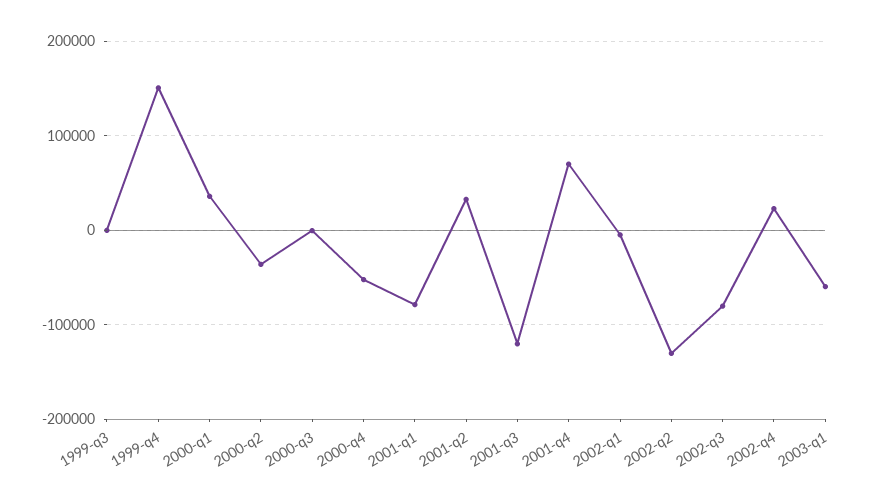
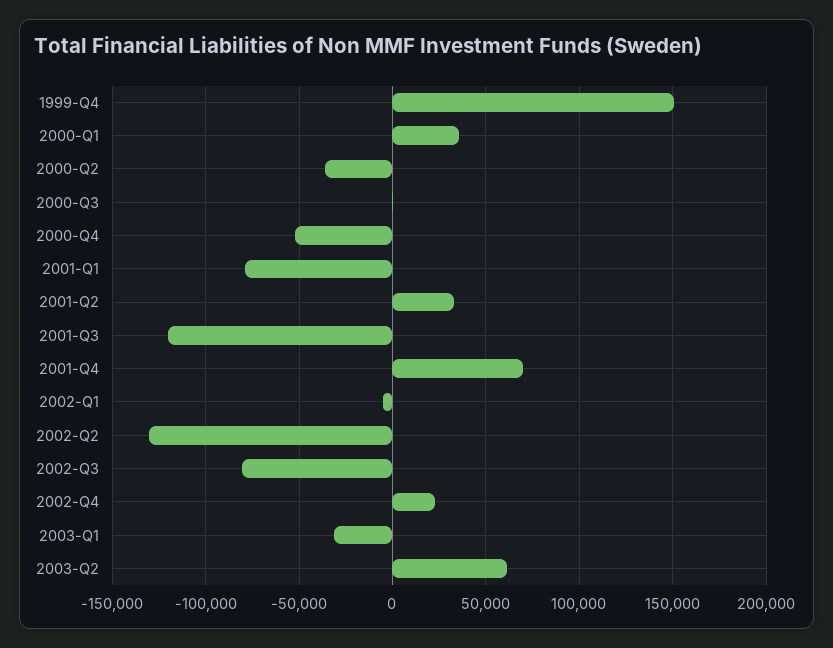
1999-q3: 0 -> none
2003-q1: -60000 -> -30000
2003-Q2: none -> 60000

